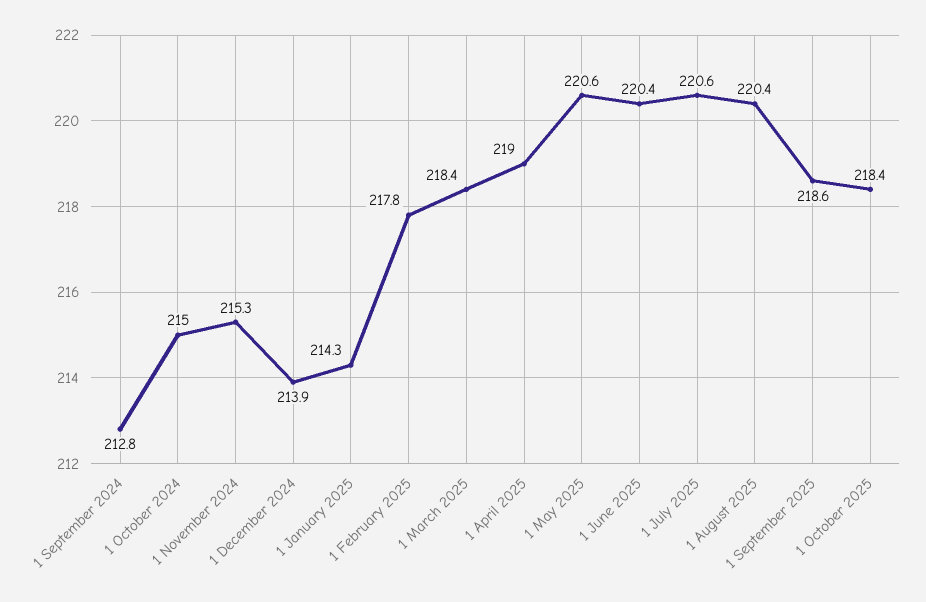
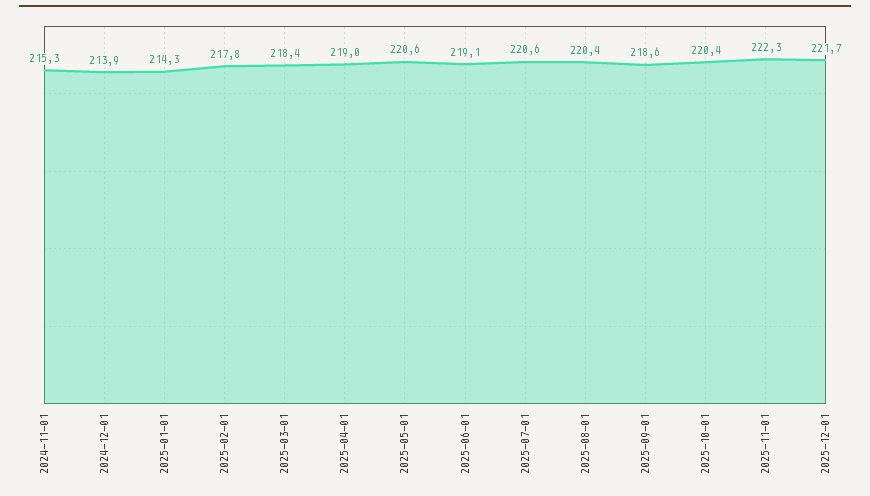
1 September 2024: 212.8 -> none
1 October 2024: 215 -> none
1 June 2025: 220.4 -> 219.1
1 October 2025: 218.4 -> 220.4
2025-11-01: none -> 222.3
2025-12-01: none -> 221.7

